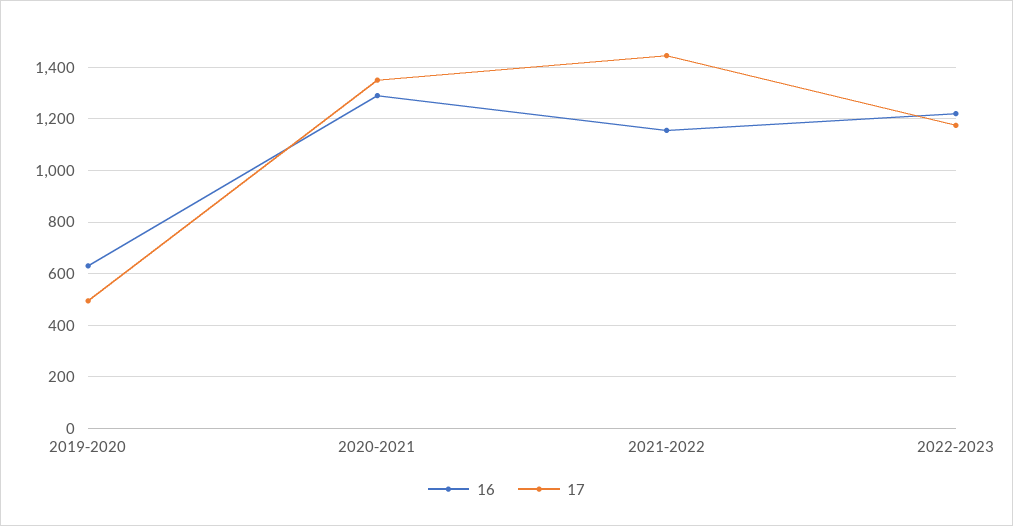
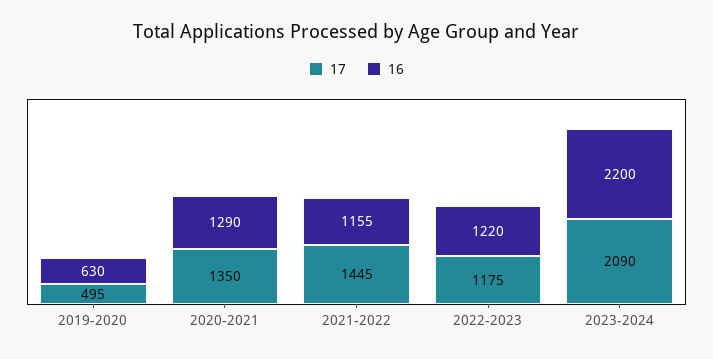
17, 2023-2024: none -> 2090
16, 2023-2024: none -> 2200

